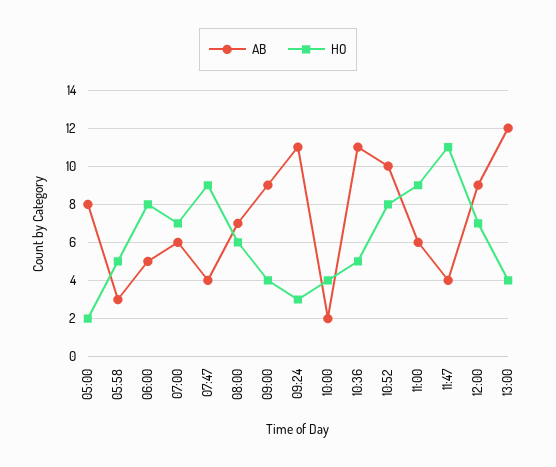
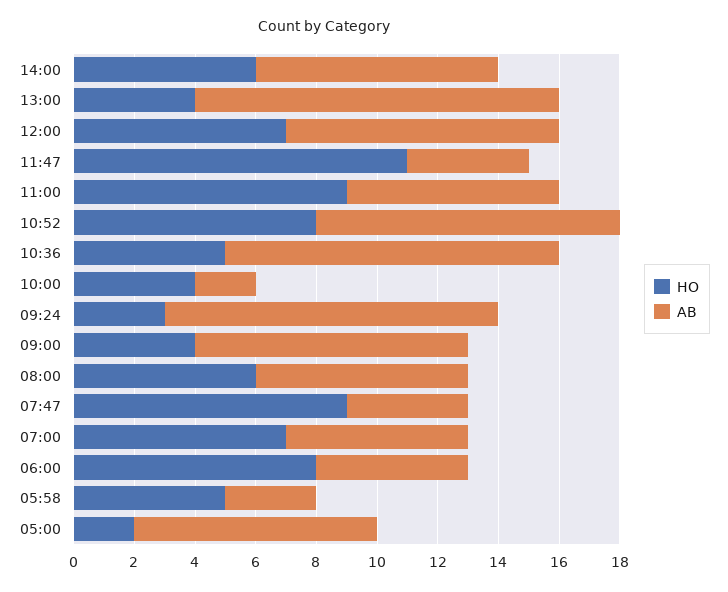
AB, 11:00: 6 -> 7
HO, 14:00: none -> 6
AB, 14:00: none -> 8

